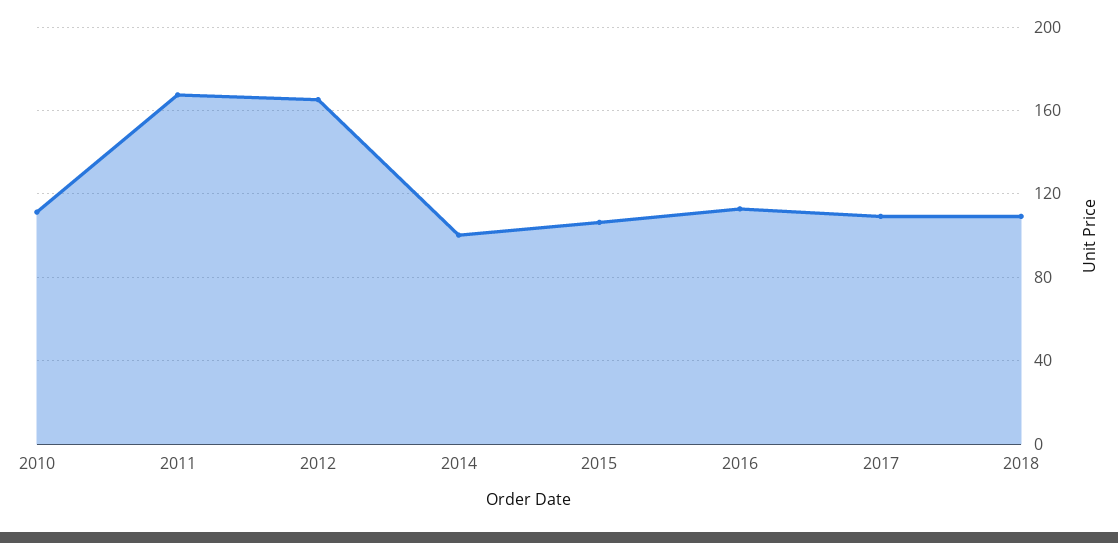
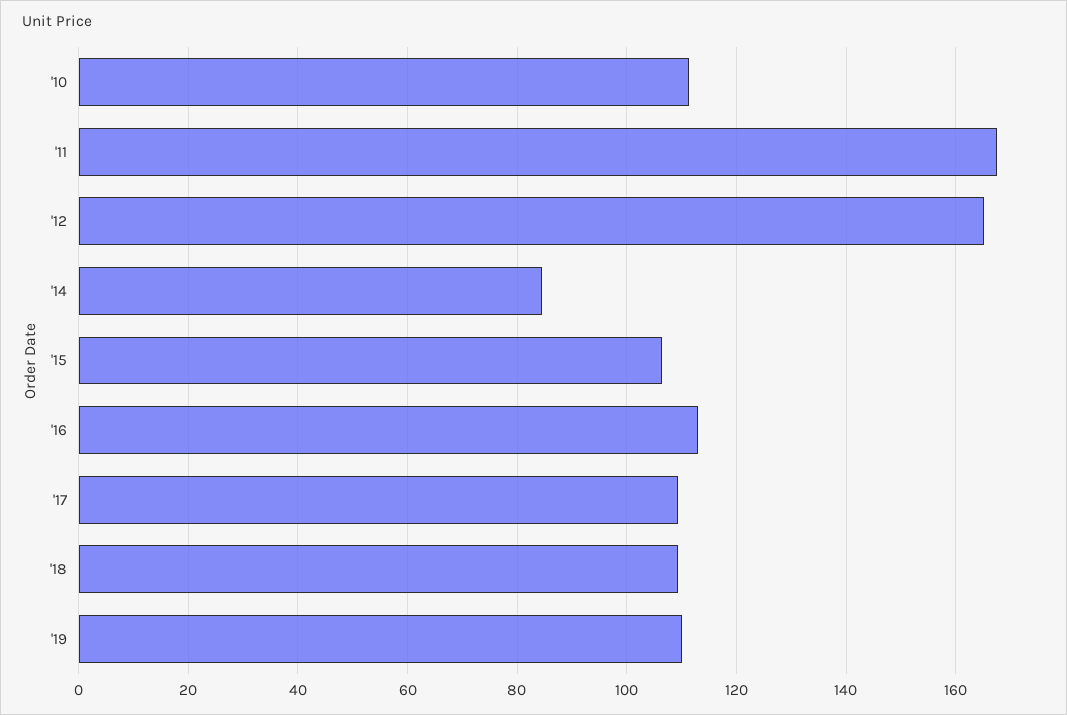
2014: 100 -> 84
'19: none -> 110

